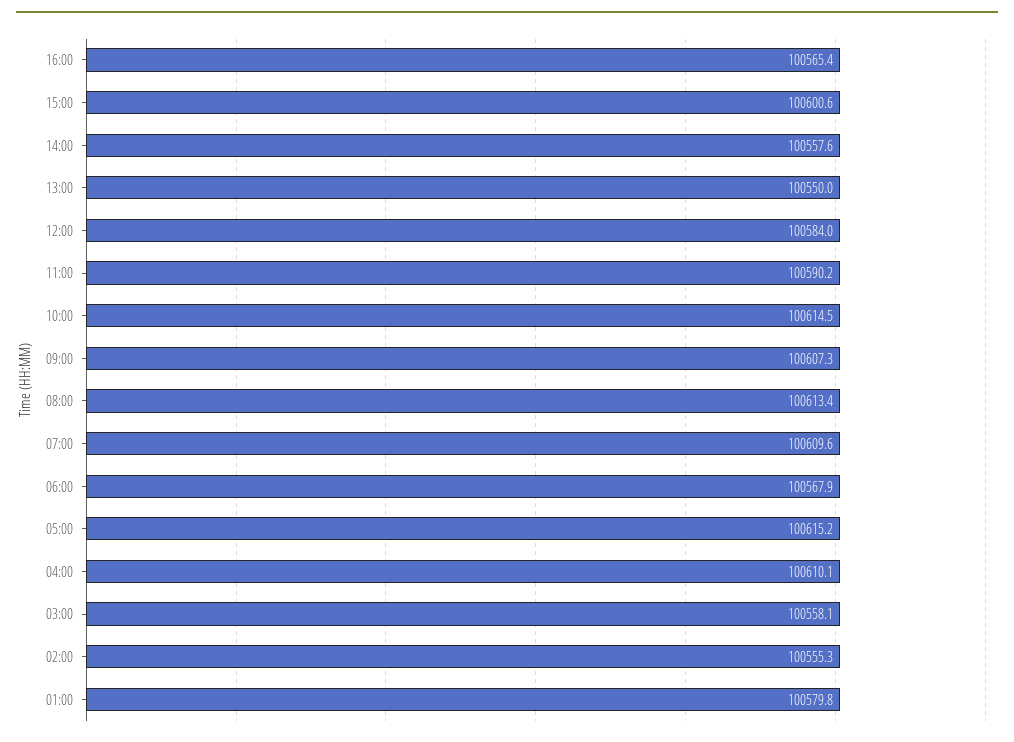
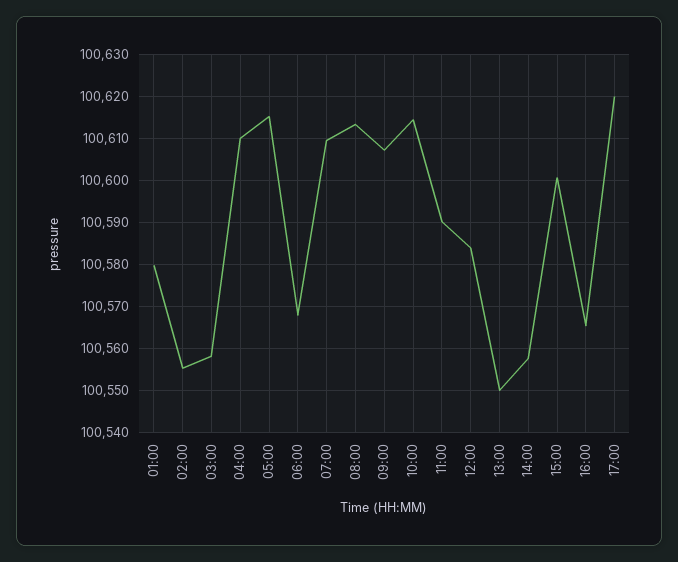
17:00: none -> 100620

